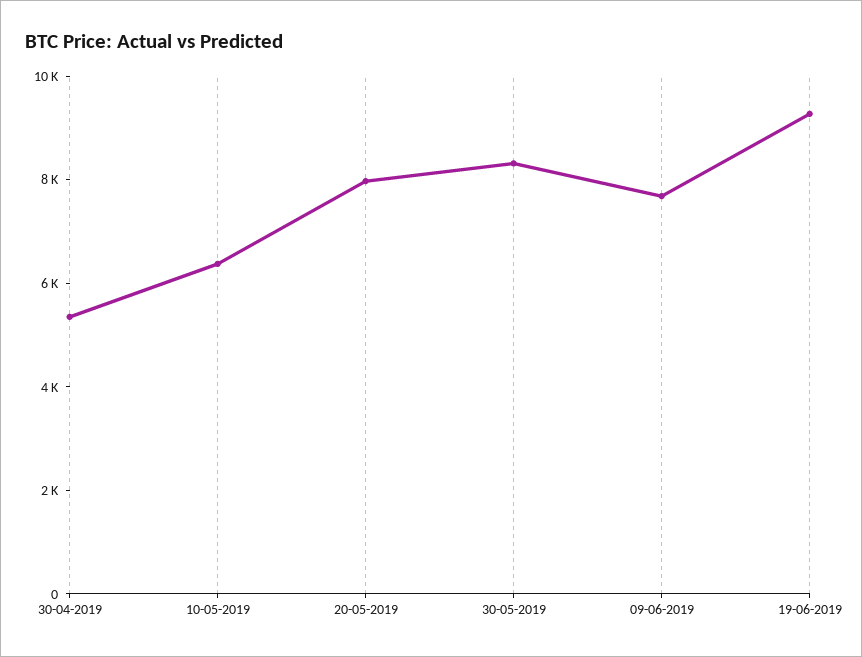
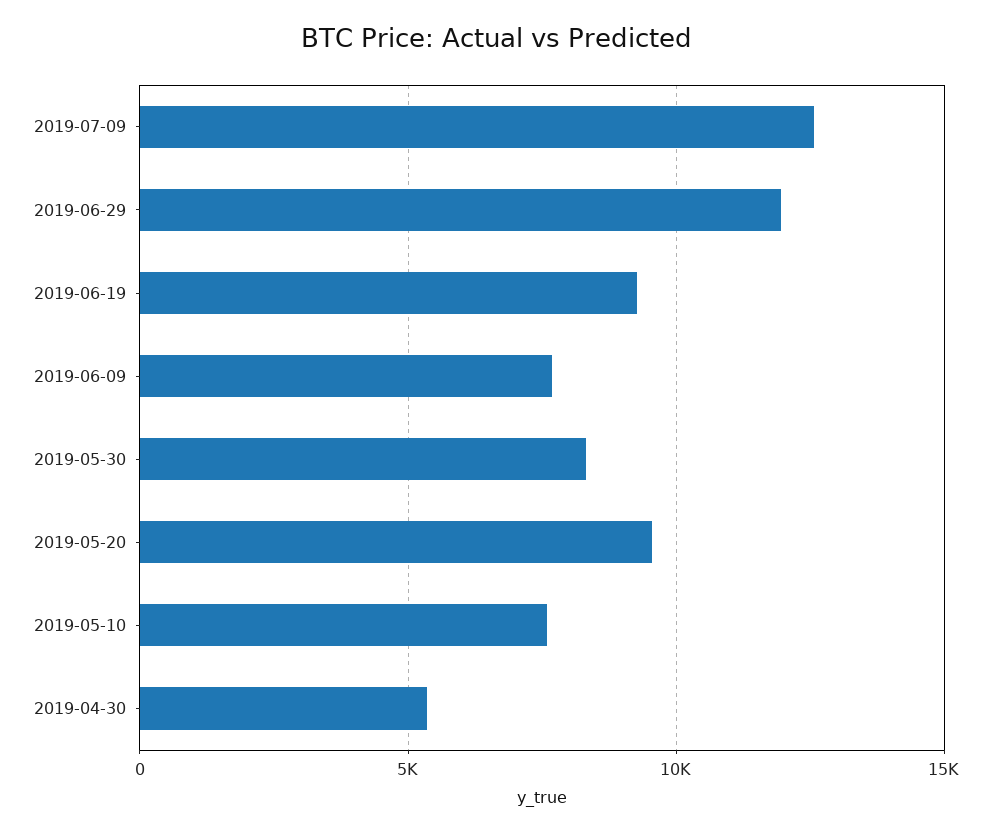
10-05-2019: 6500 -> 7500
20-05-2019: 8000 -> 9500
2019-07-09: none -> 12500
2019-06-29: none -> 12000

